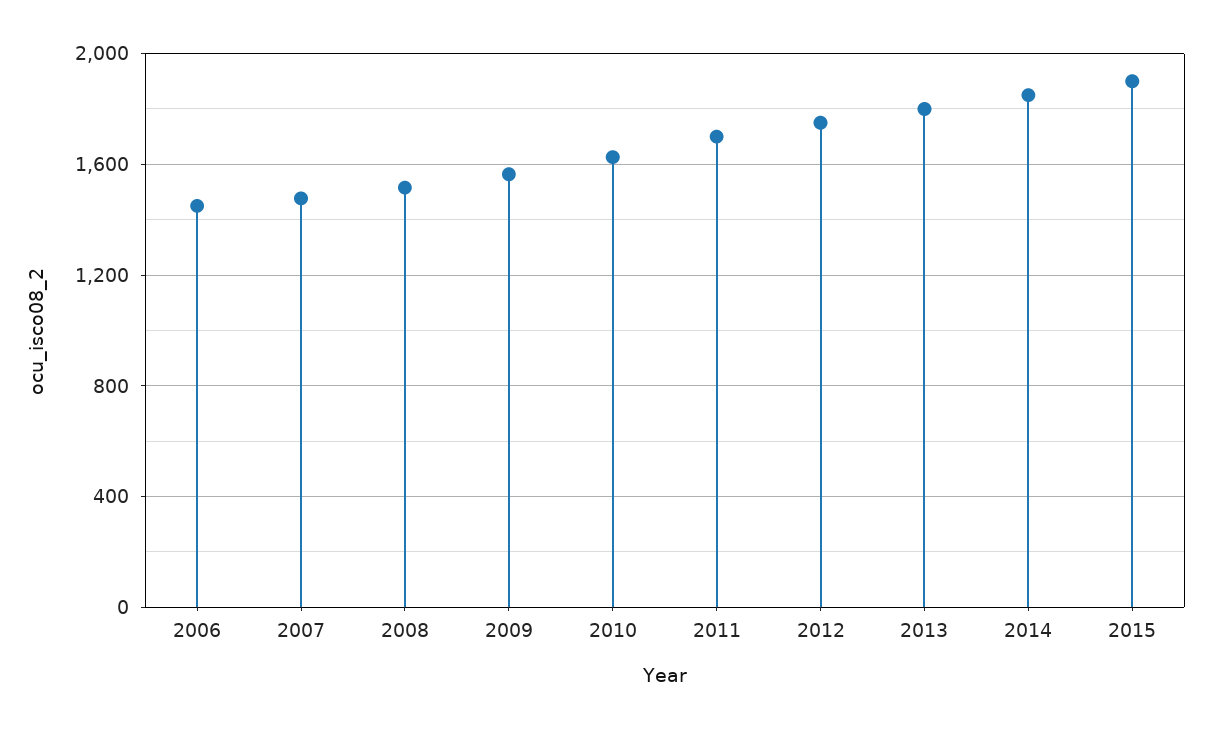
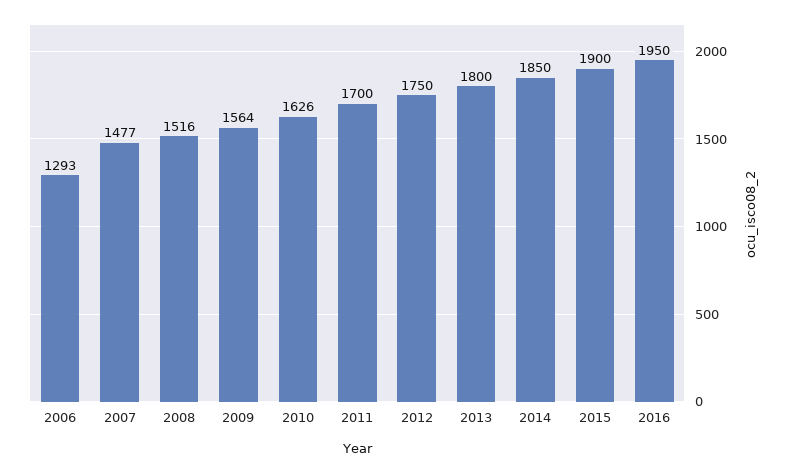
2006: 1450 -> 1293
2016: none -> 1950

